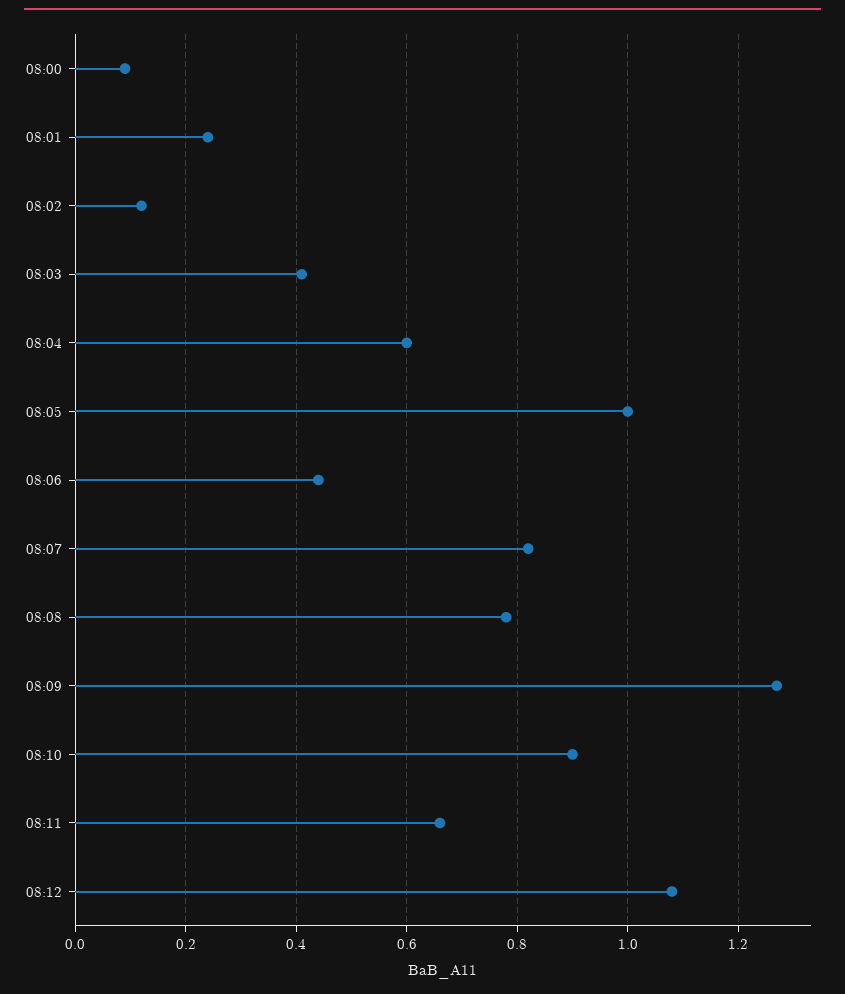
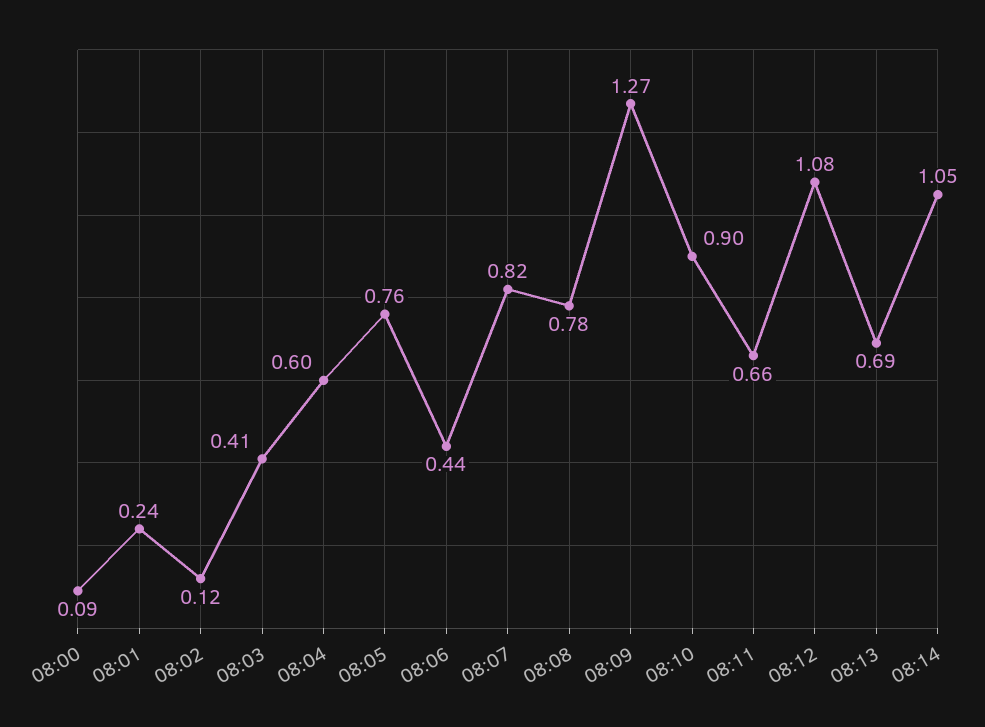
08:05: 1 -> 0.76
08:13: none -> 0.69
08:14: none -> 1.05

